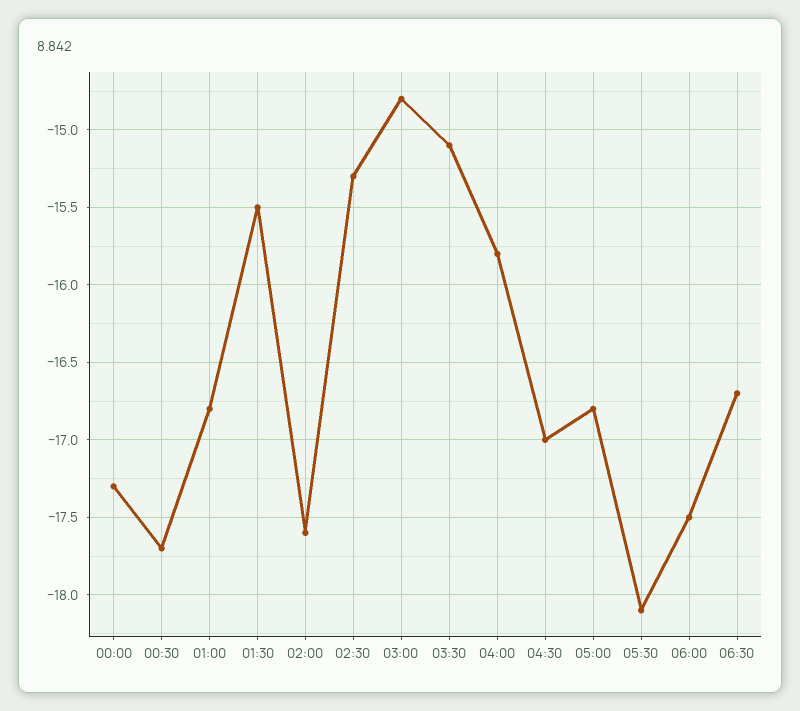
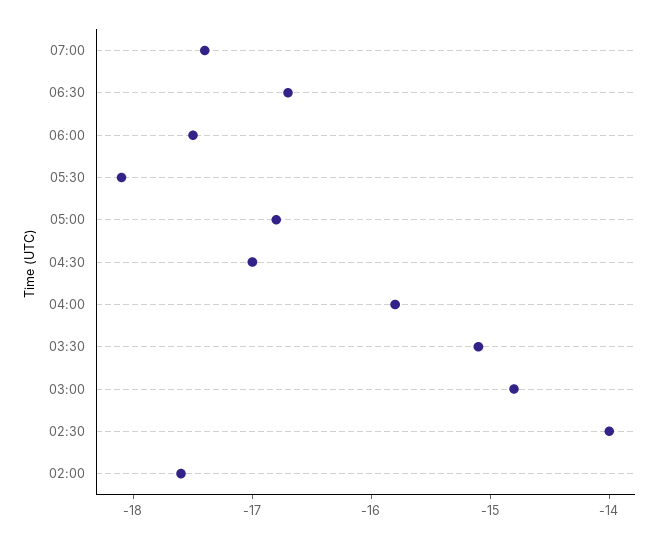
00:00: -17.3 -> none
00:30: -17.7 -> none
01:00: -16.8 -> none
01:30: -15.5 -> none
02:30: -15.3 -> -14
07:00: none -> -17.4

